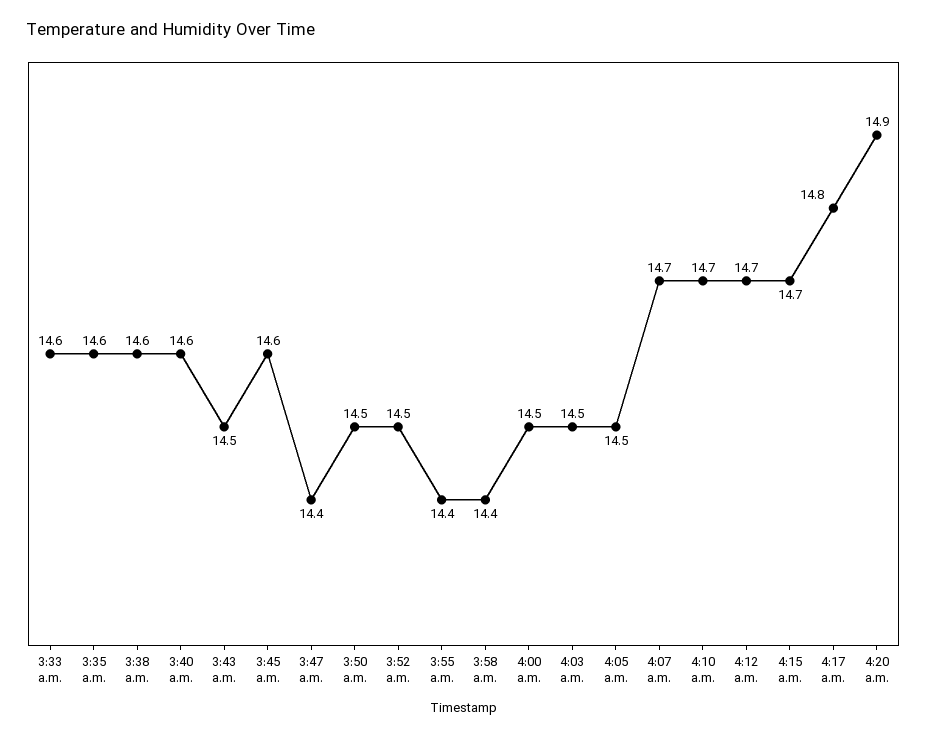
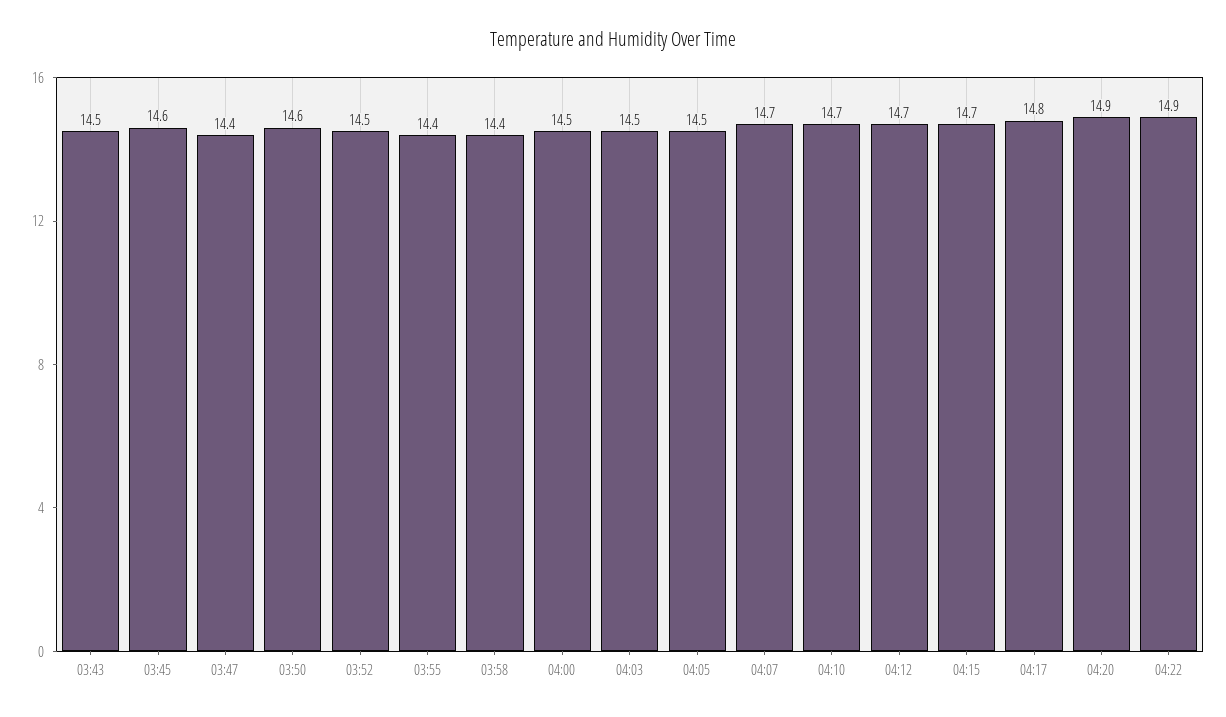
3:33 a.m.: 14.6 -> none
3:35 a.m.: 14.6 -> none
3:38 a.m.: 14.6 -> none
3:40 a.m.: 14.6 -> none
3:50 a.m.: 14.5 -> 14.6
04:22: none -> 14.9

